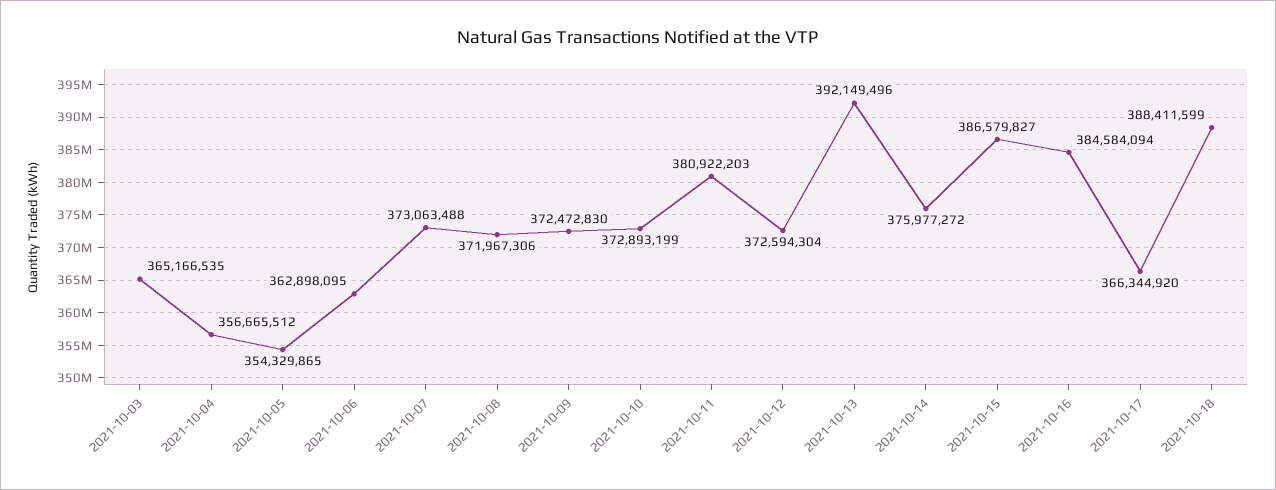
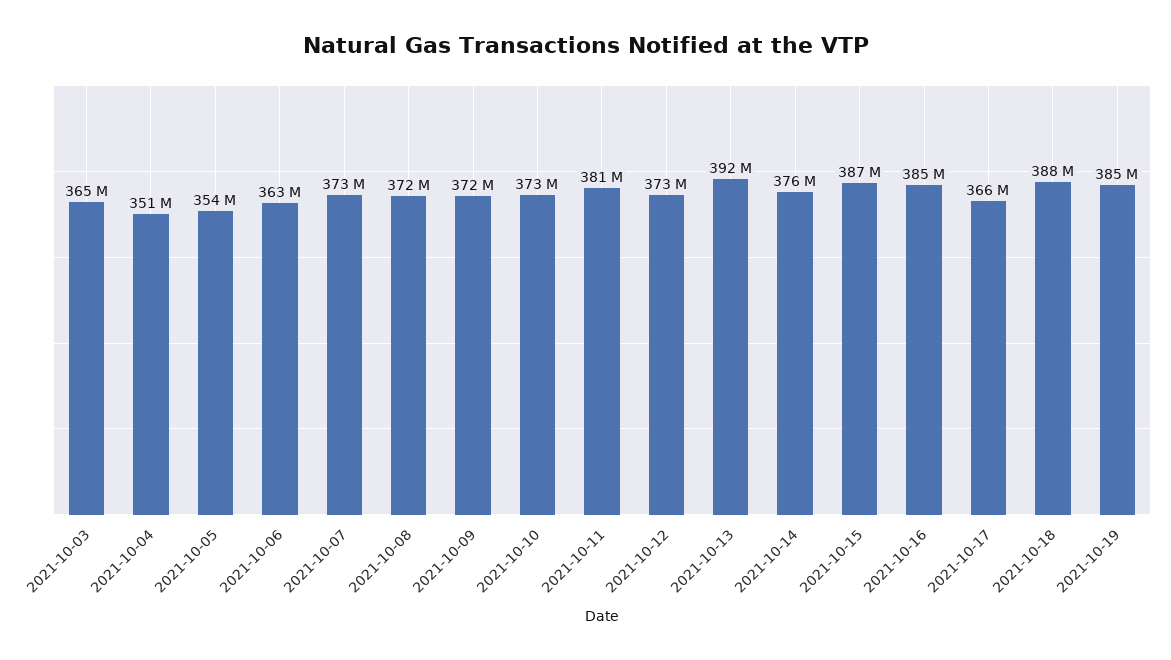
2021-10-04: 356665512 -> 351000000
2021-10-19: none -> 385000000

